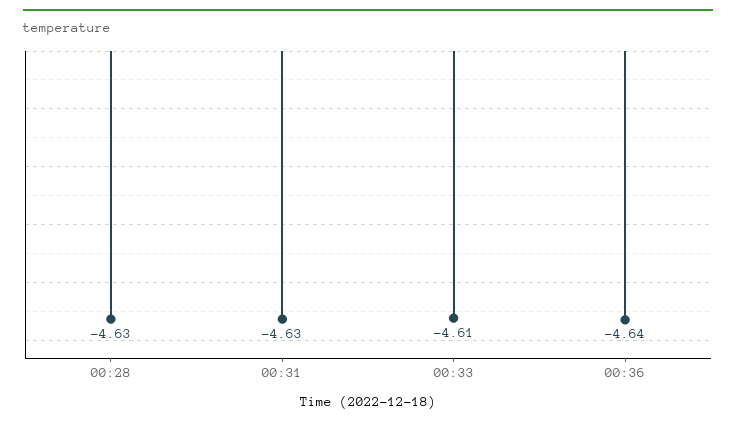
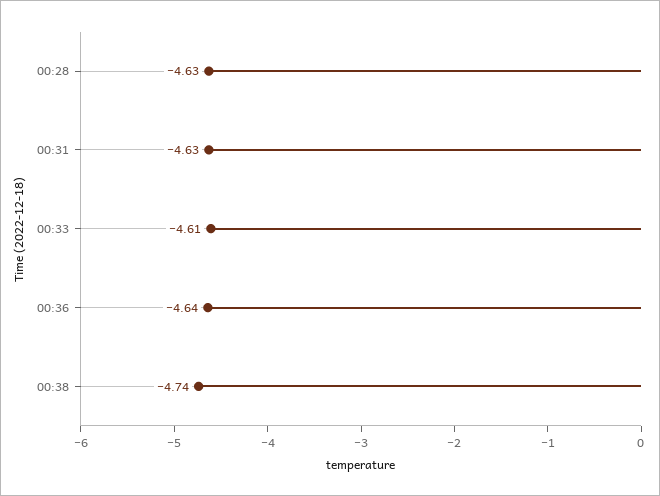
00:38: none -> -4.74

